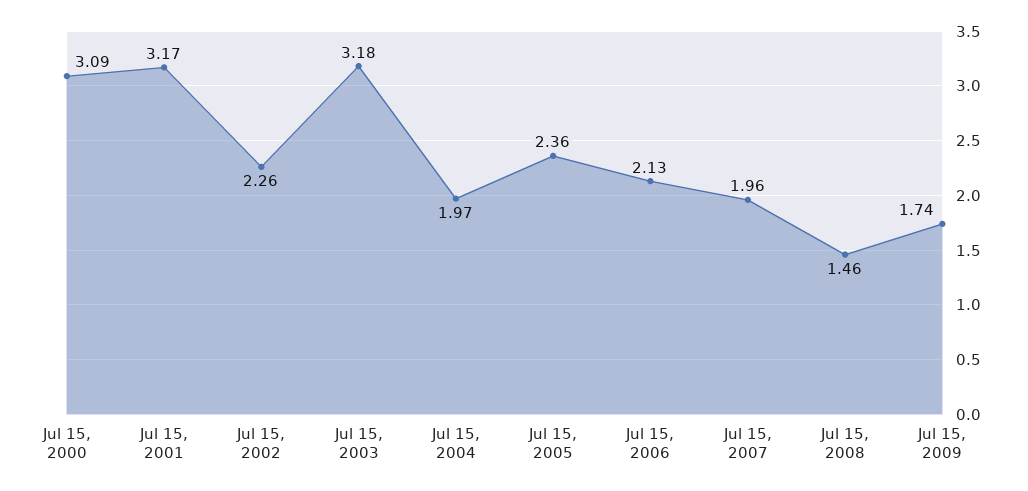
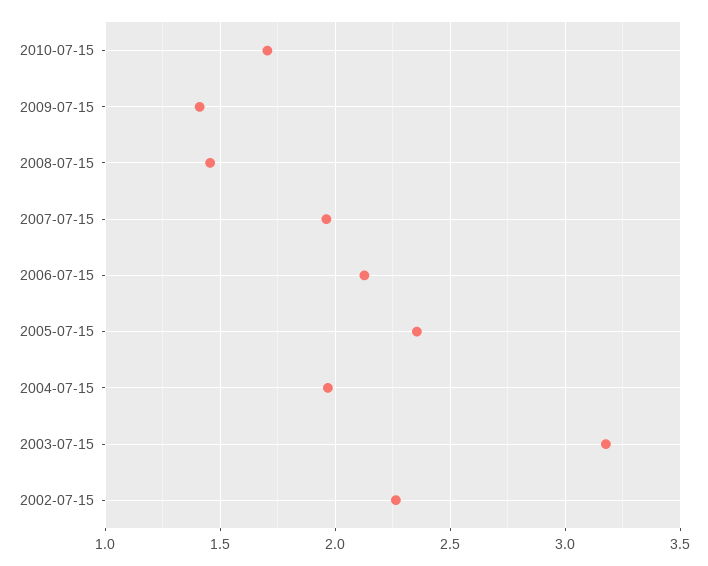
Jul 15, 2000: 3.09 -> none
Jul 15, 2001: 3.17 -> none
Jul 15, 2009: 1.74 -> 1.4
2010-07-15: none -> 1.7

